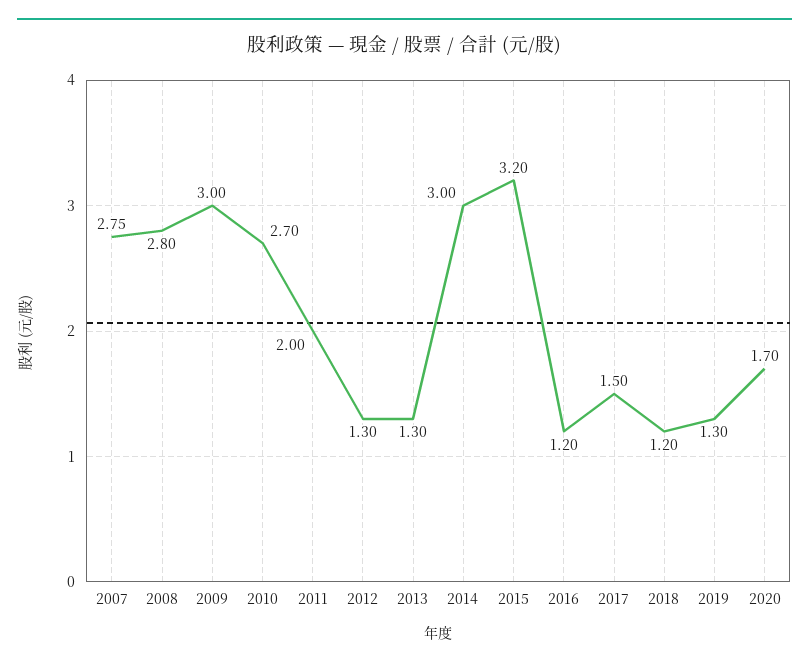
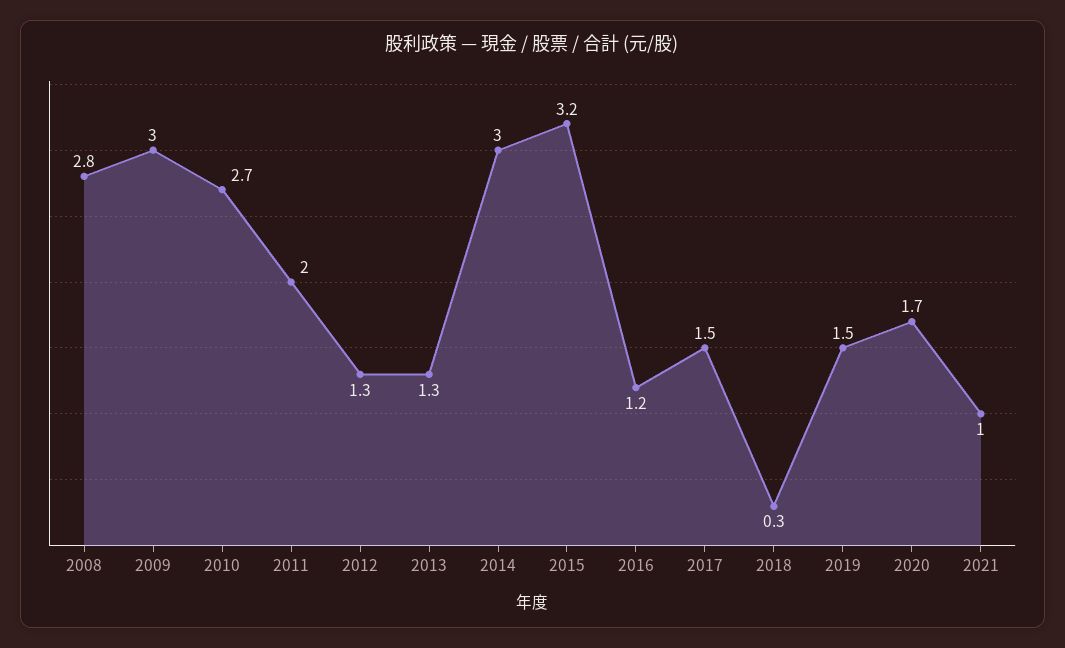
2007: 2.75 -> none
2018: 1.2 -> 0.3
2019: 1.3 -> 1.5
2021: none -> 1

